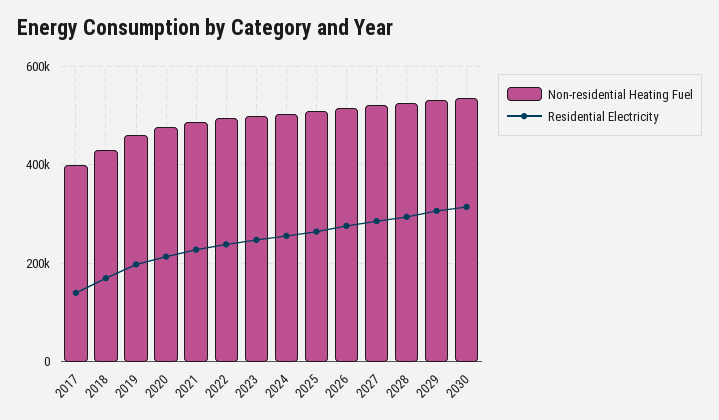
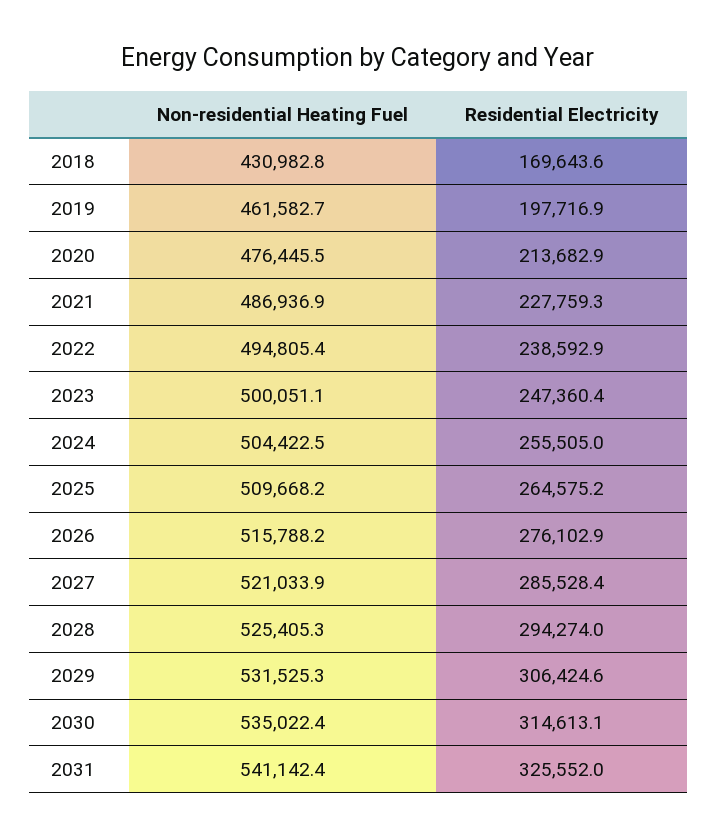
Non-residential Heating Fuel, 2017: 400000 -> none
Residential Electricity, 2017: 140000 -> none
Non-residential Heating Fuel, 2031: none -> 541142.4
Residential Electricity, 2031: none -> 325552

